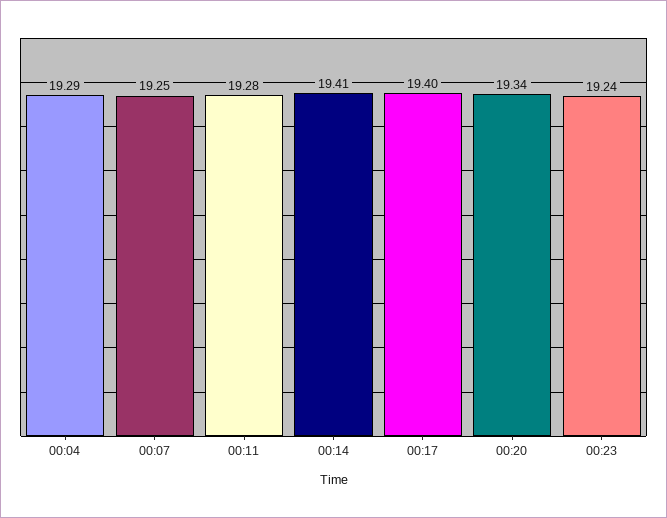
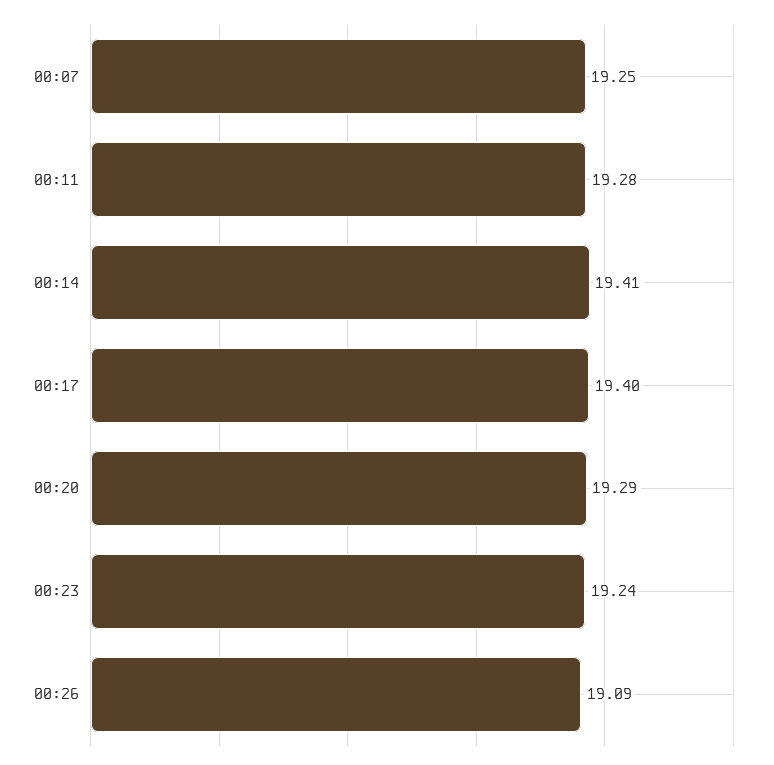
00:04: 19.29 -> none
00:20: 19.34 -> 19.29
00:26: none -> 19.09

